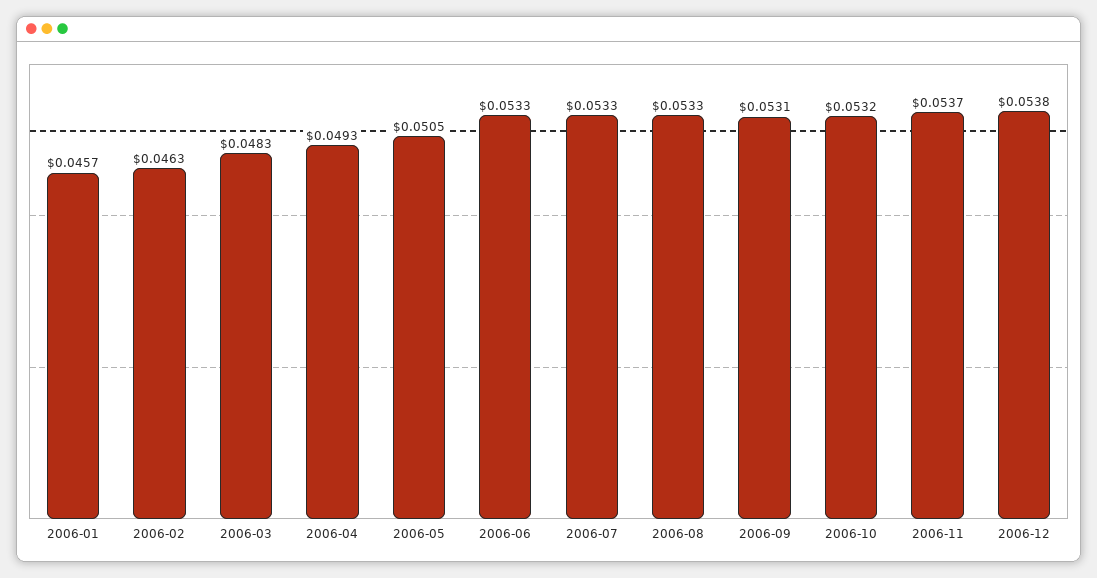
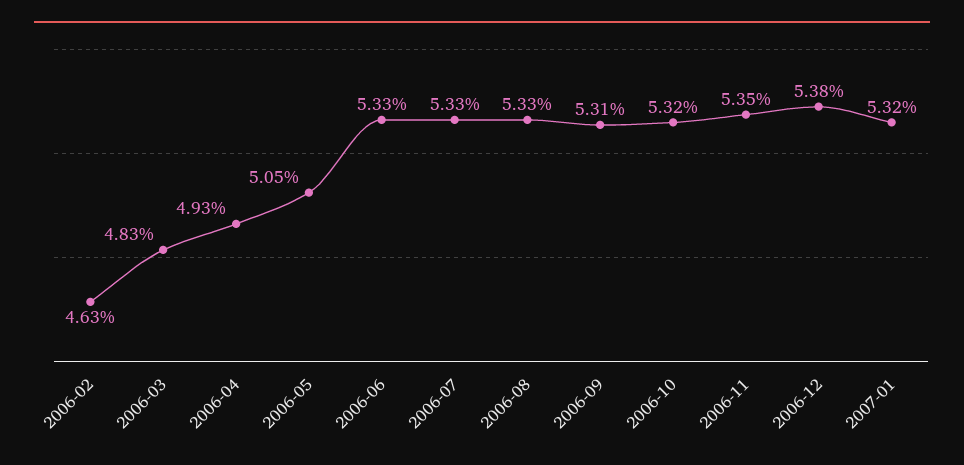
2006-01: 0.0457 -> none
2006-11: 0.0537 -> 0.0535
2007-01: none -> 0.0532

